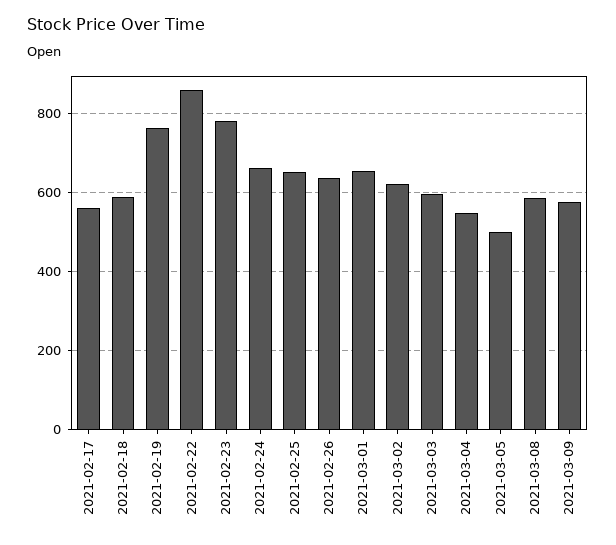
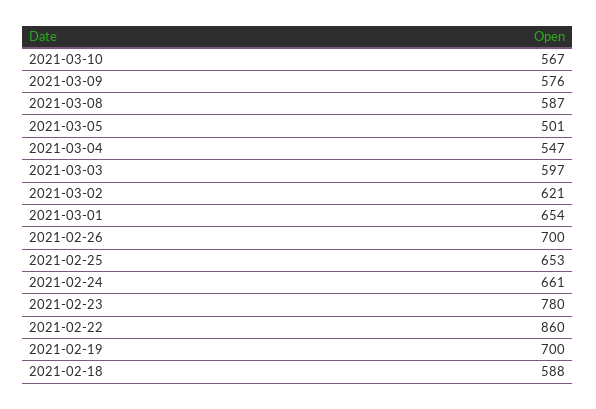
2021-02-17: 560 -> none
2021-02-19: 760 -> 700
2021-02-26: 640 -> 700
2021-03-10: none -> 567

